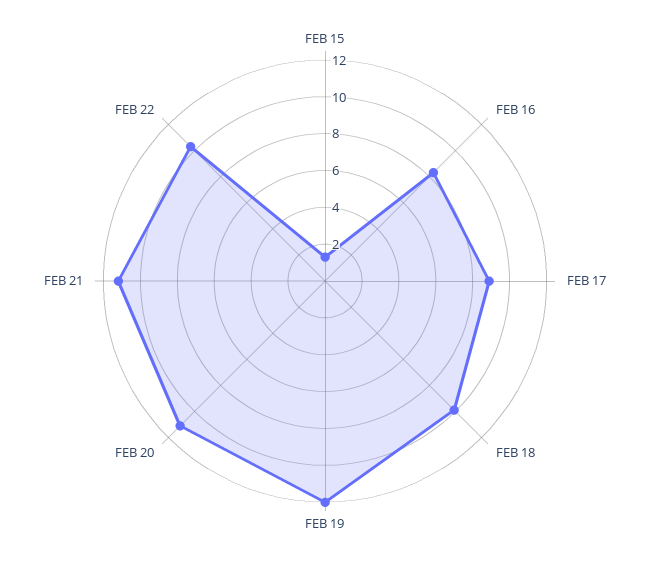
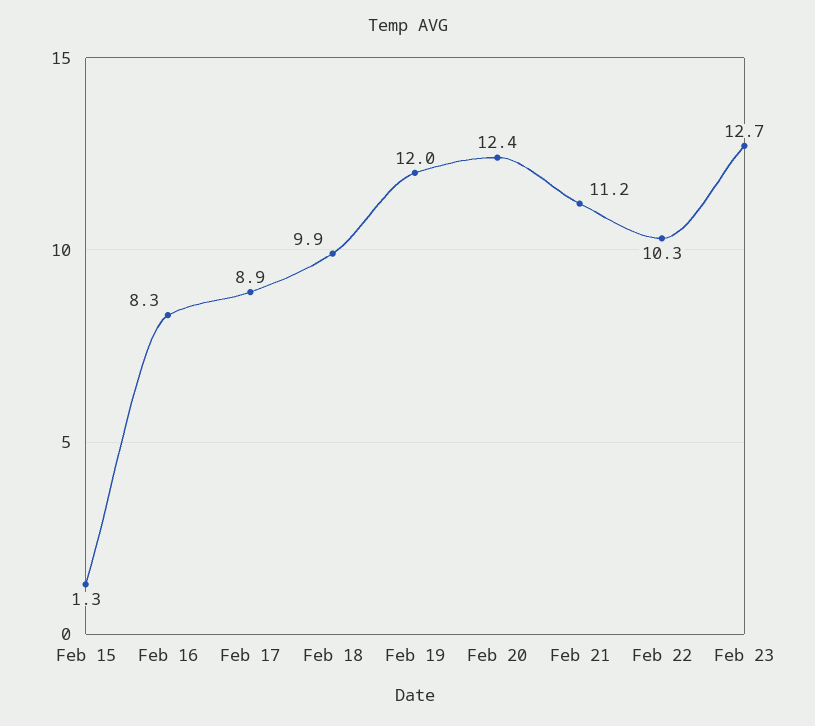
FEB 20: 11 -> 12.4
Feb 23: none -> 12.7

